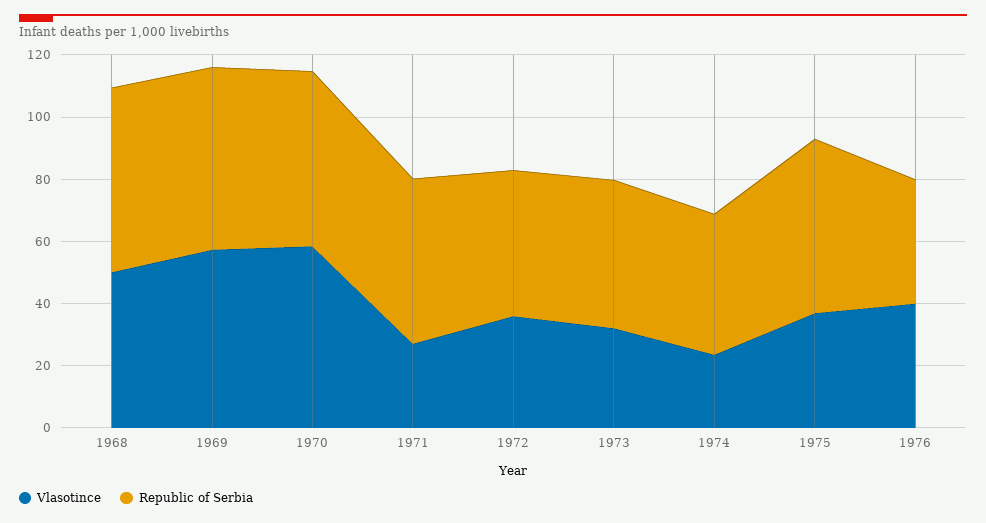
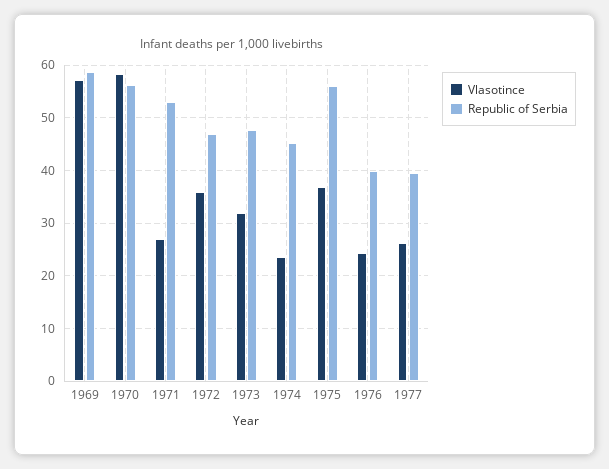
Vlasotince, 1968: 50 -> none
Republic of Serbia, 1968: 60 -> none
Vlasotince, 1976: 40 -> 24
Vlasotince, 1977: none -> 26
Republic of Serbia, 1977: none -> 40

